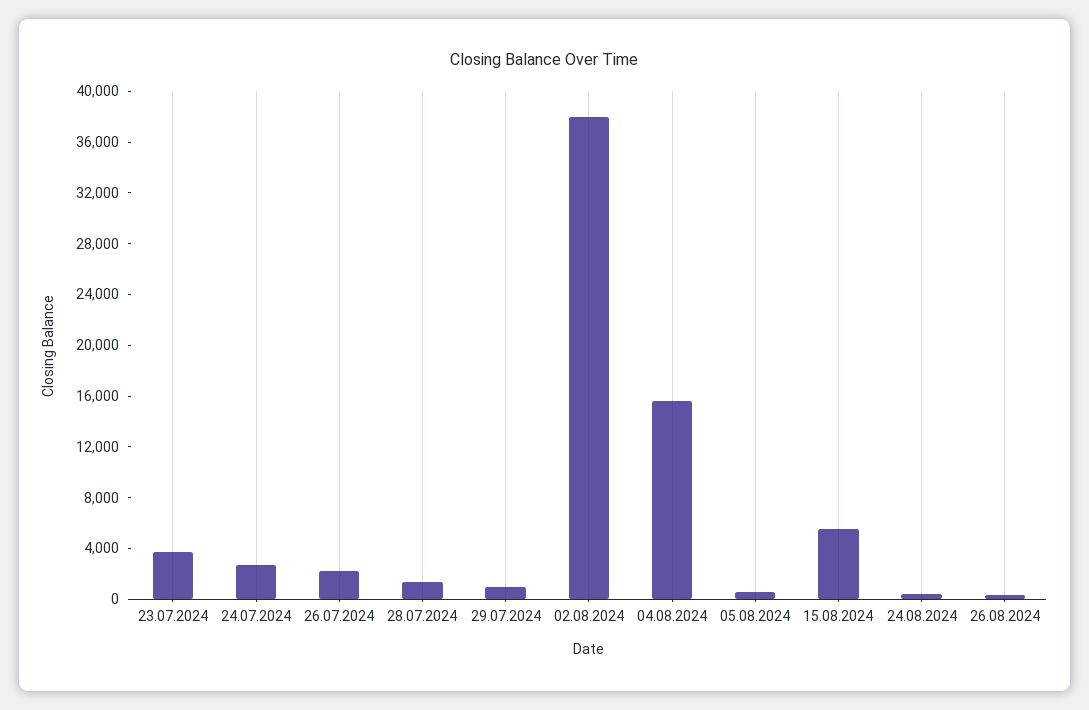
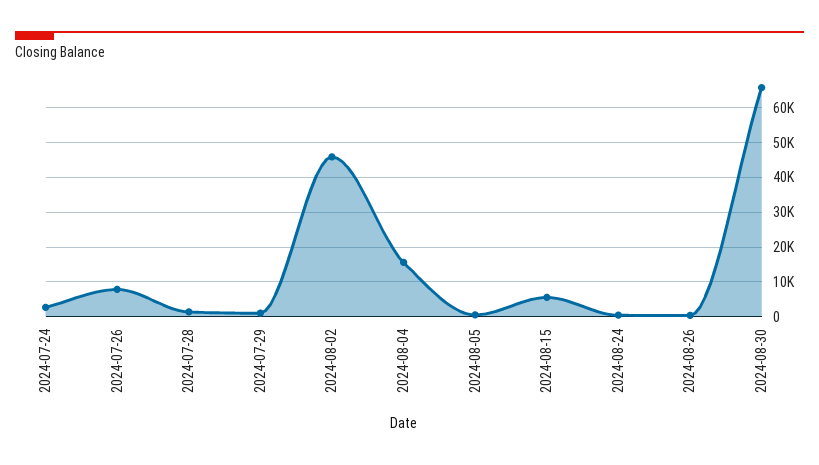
23.07.2024: 4000 -> none
26.07.2024: 2000 -> 8000
02.08.2024: 38000 -> 46000
2024-08-30: none -> 66000

